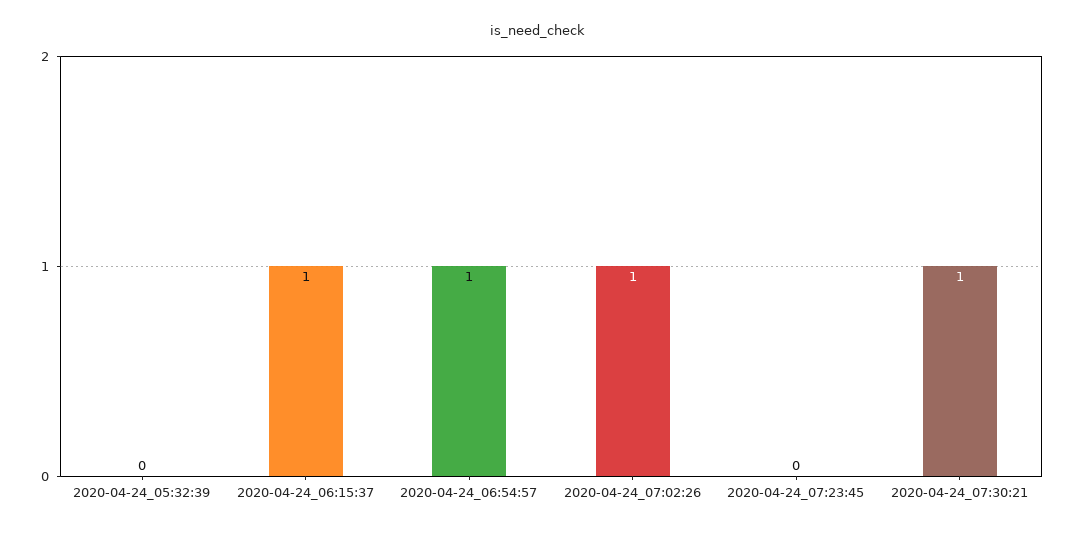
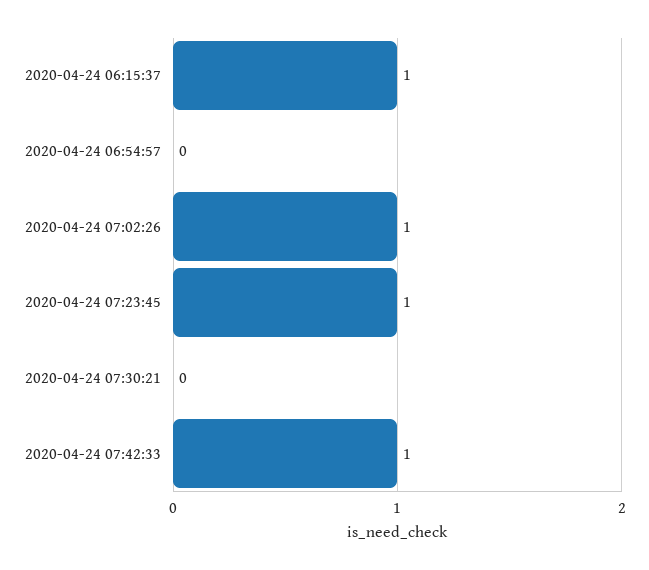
2020-04-24_05:32:39: 0 -> none
2020-04-24_06:54:57: 1 -> 0
2020-04-24_07:23:45: 0 -> 1
2020-04-24_07:30:21: 1 -> 0
2020-04-24 07:42:33: none -> 1

